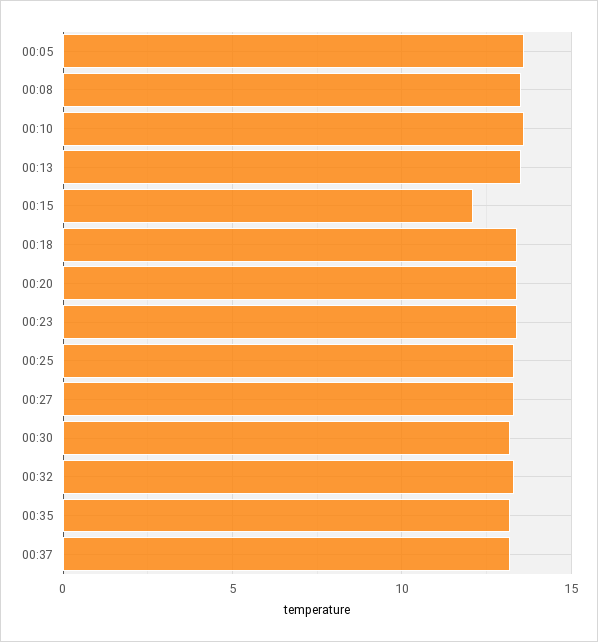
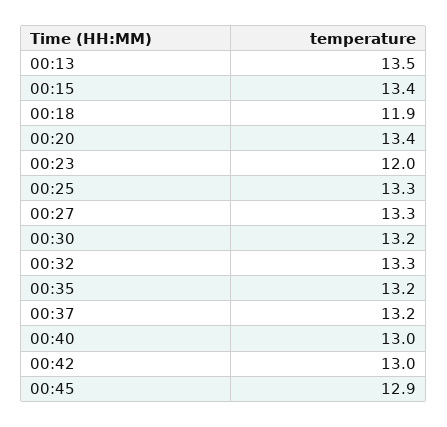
00:05: 13.5 -> none
00:08: 13.5 -> none
00:10: 13.5 -> none
00:15: 12 -> 13.4
00:18: 13.5 -> 11.9
00:23: 13.5 -> 12
00:40: none -> 13
00:42: none -> 13
00:45: none -> 12.9

